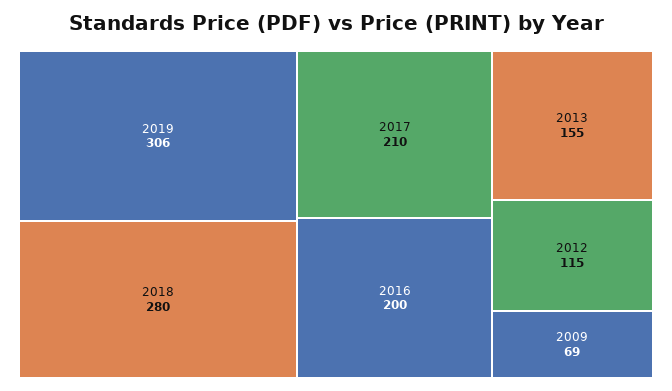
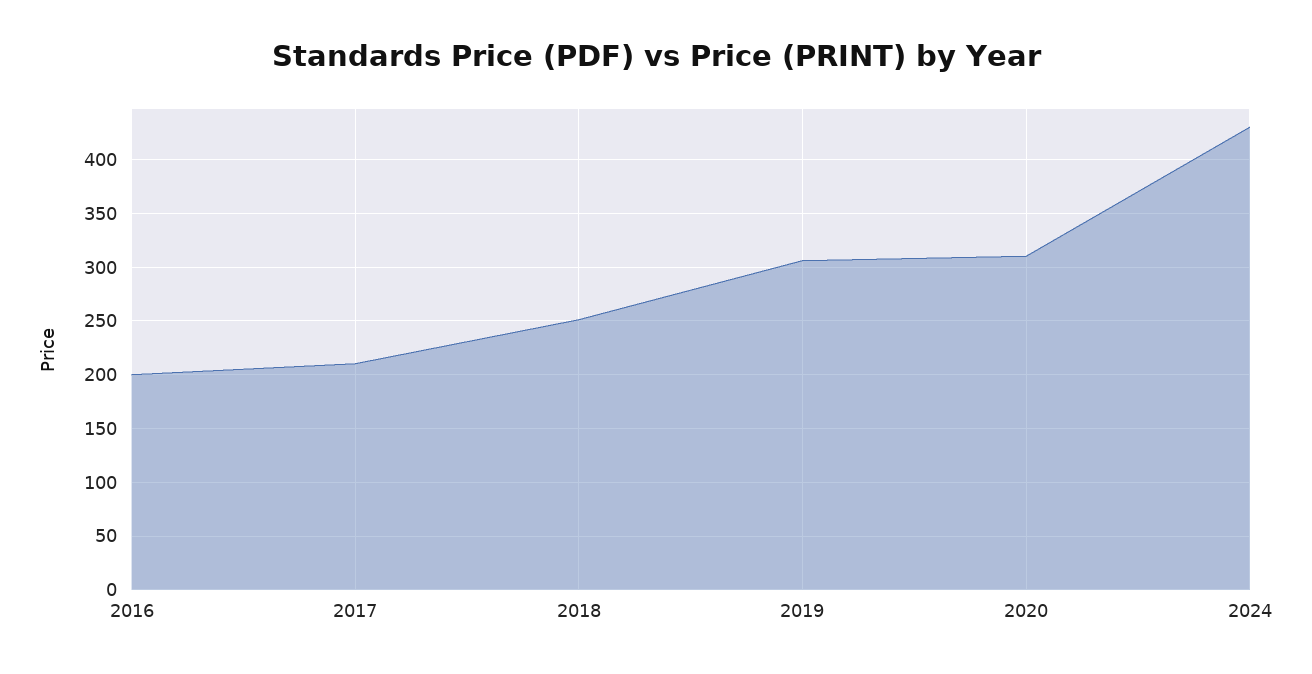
2018: 280 -> 250
2013: 155 -> none
2012: 115 -> none
2009: 69 -> none
2020: none -> 310
2024: none -> 430

